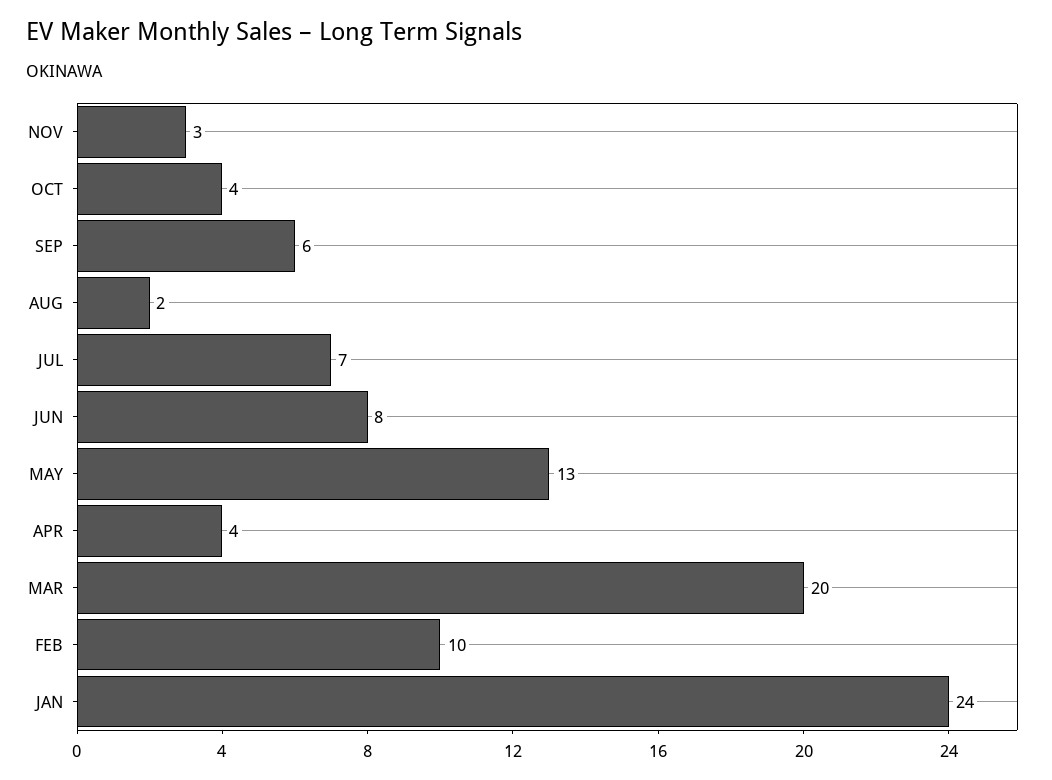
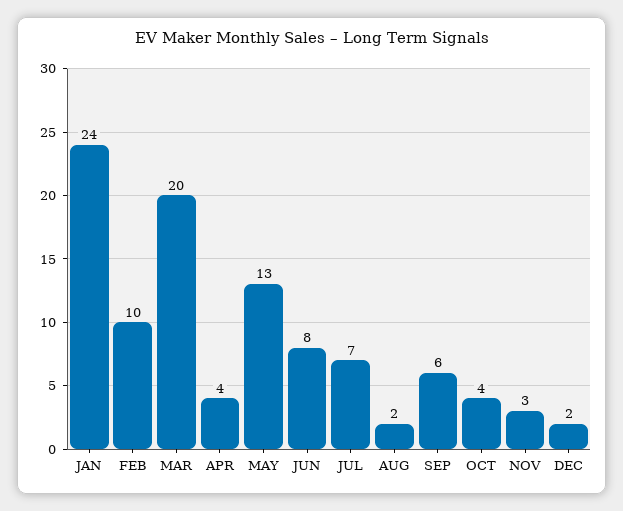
DEC: none -> 2

